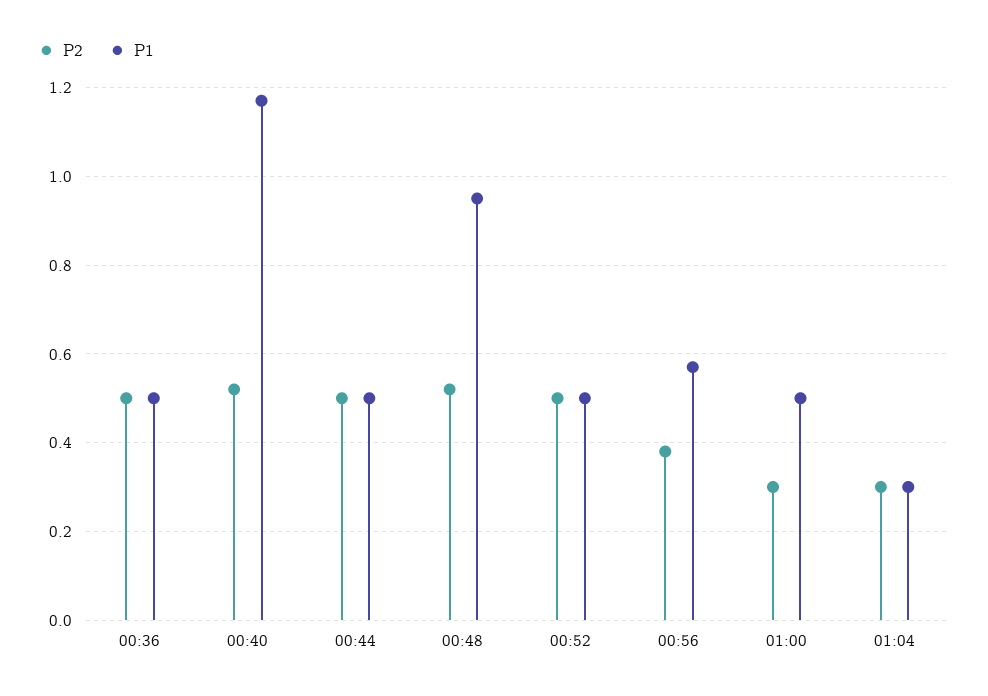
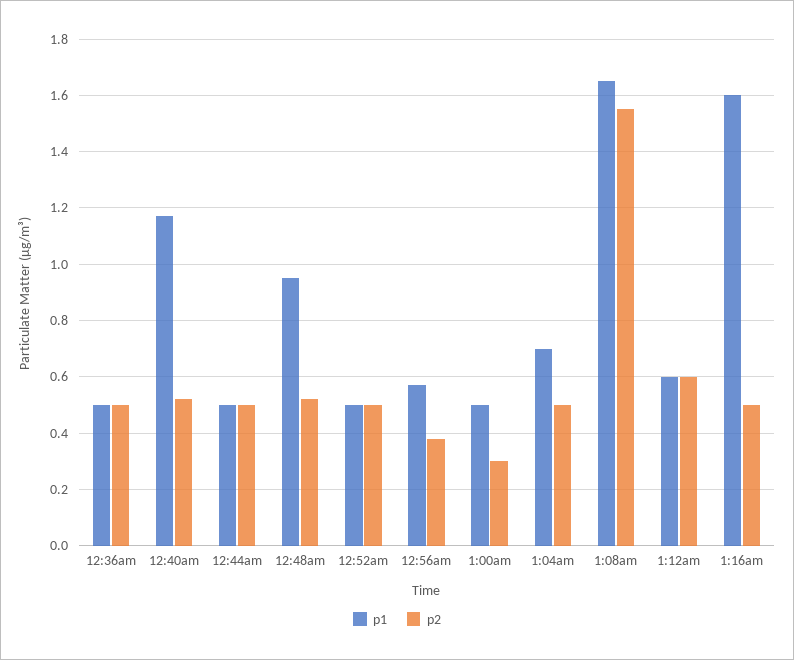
P2, 01:04: 0.3 -> 0.5
P1, 01:04: 0.3 -> 0.7
P1, 1:08am: none -> 1.65
P2, 1:08am: none -> 1.55
P1, 1:12am: none -> 0.6
P2, 1:12am: none -> 0.6
P1, 1:16am: none -> 1.6
P2, 1:16am: none -> 0.5

